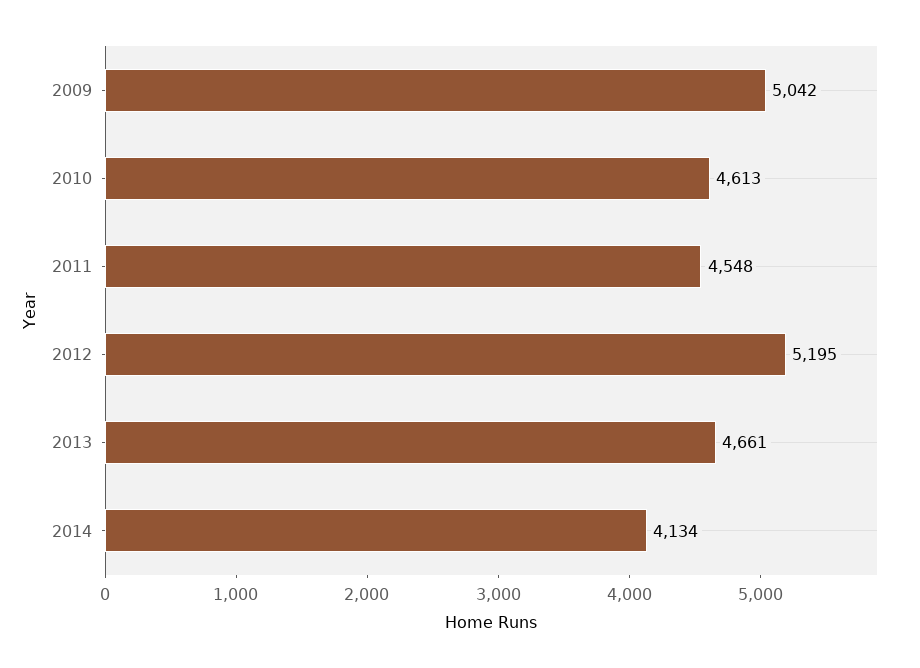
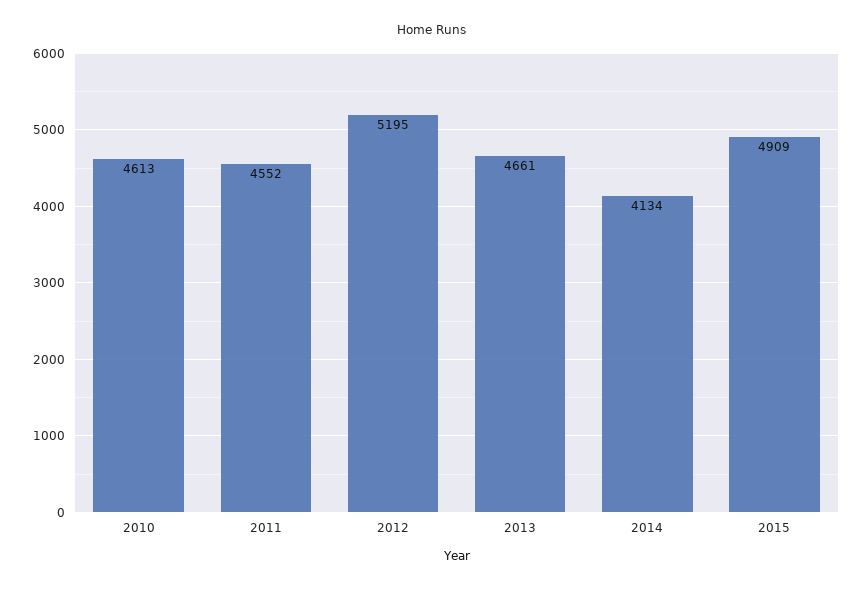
2009: 5042 -> none
2011: 4548 -> 4552
2015: none -> 4909

